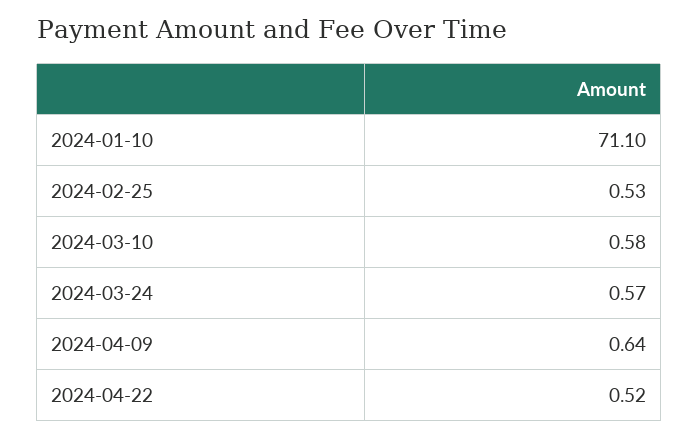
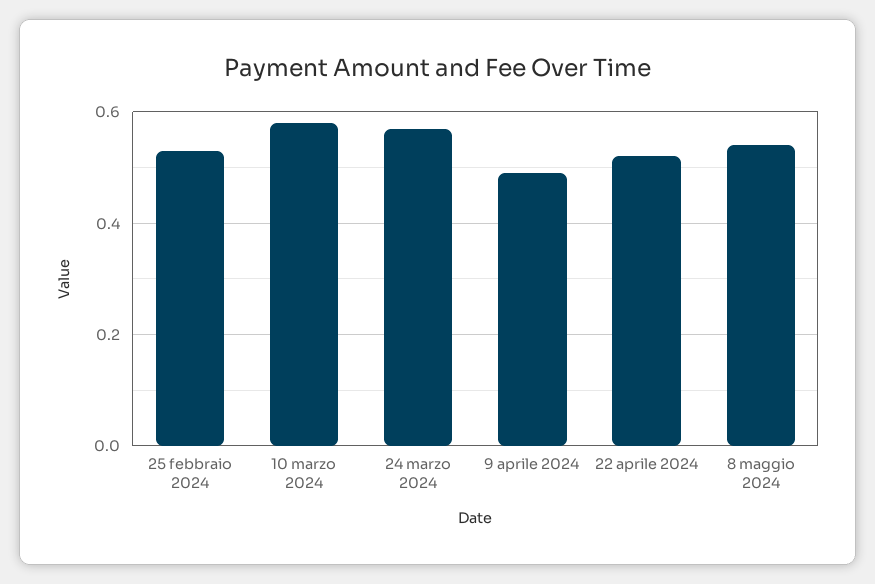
2024-01-10: 71.1 -> none
2024-04-09: 0.64 -> 0.5
8 maggio 2024: none -> 0.55

